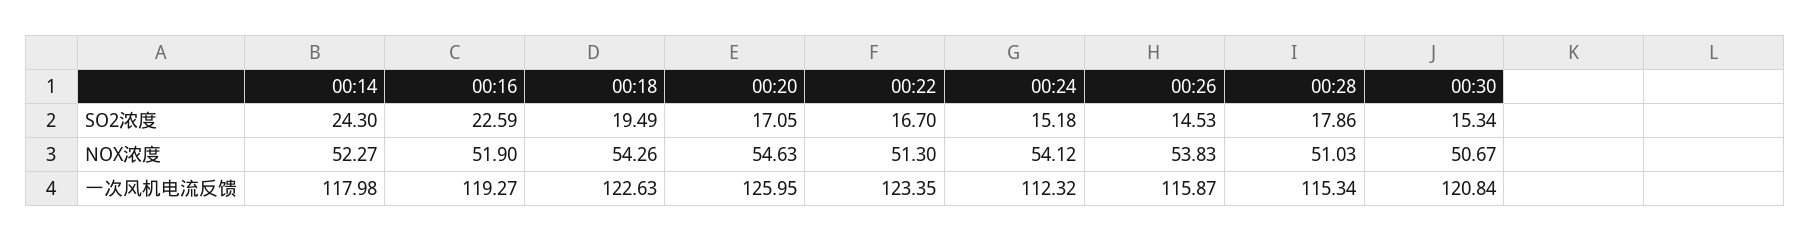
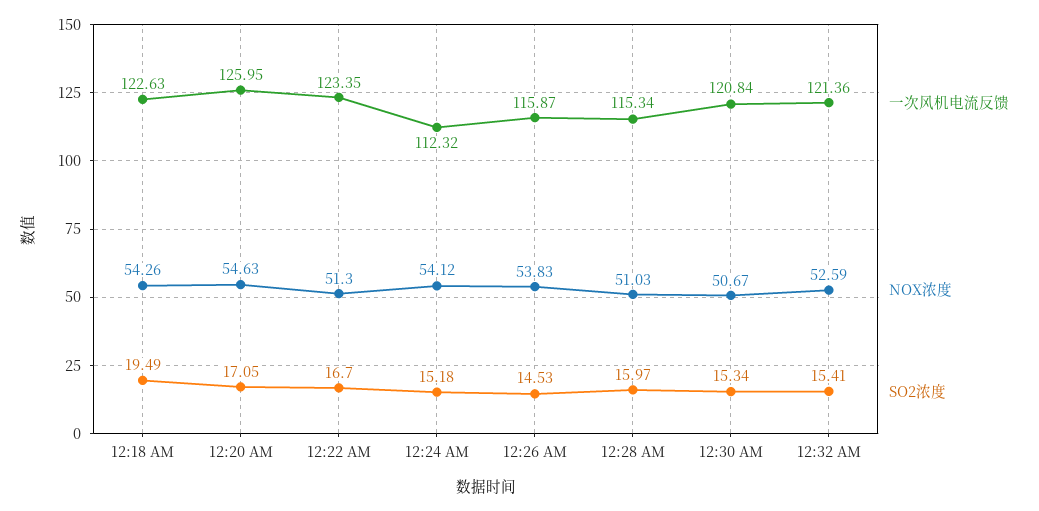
SO2浓度, 00:14: 24.3 -> none
SO2浓度, 00:16: 22.59 -> none
SO2浓度, 00:28: 17.86 -> 15.97
NOX浓度, 00:14: 52.27 -> none
NOX浓度, 00:16: 51.9 -> none
一次风机电流反馈, 00:14: 117.98 -> none
一次风机电流反馈, 00:16: 119.27 -> none
一次风机电流反馈, 12:32 AM: none -> 121.36
NOX浓度, 12:32 AM: none -> 52.59
SO2浓度, 12:32 AM: none -> 15.41

